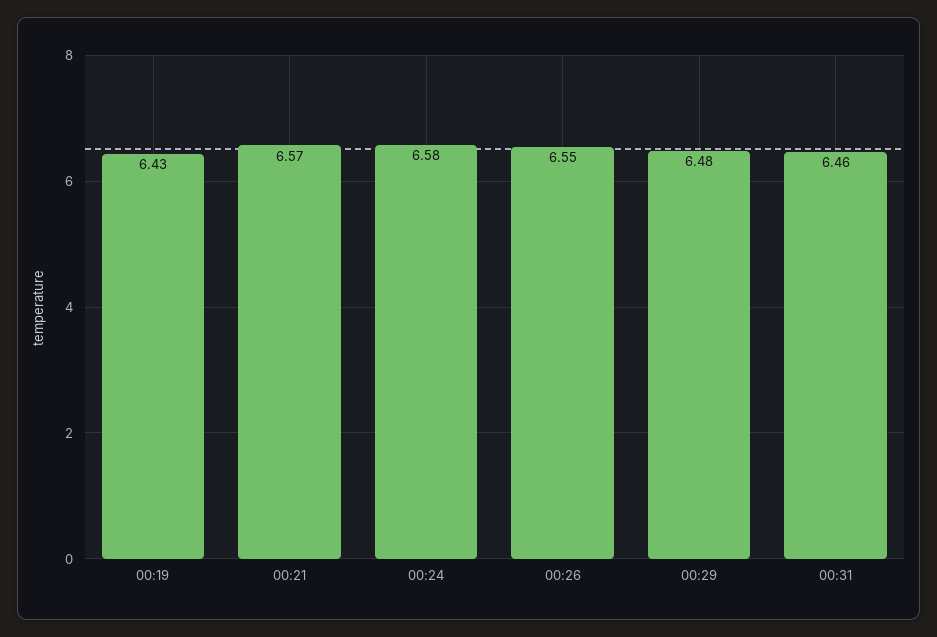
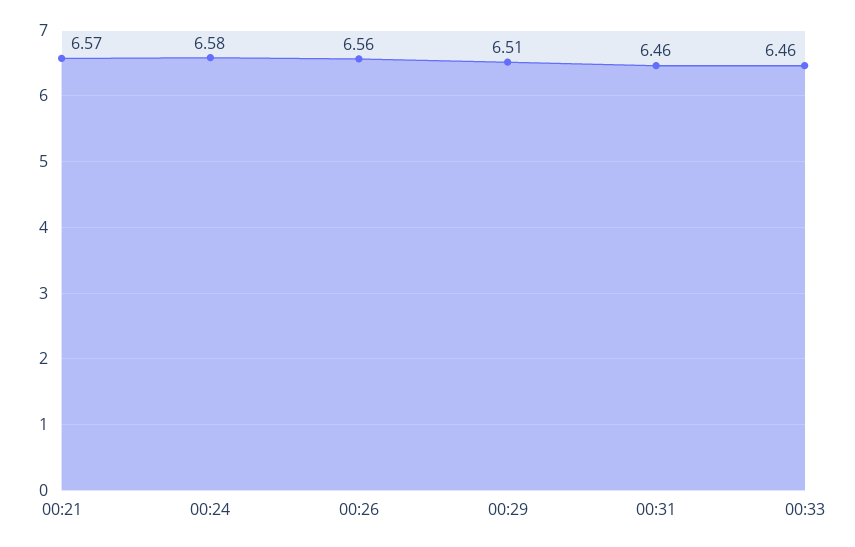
00:19: 6.43 -> none
00:26: 6.55 -> 6.56
00:29: 6.48 -> 6.51
00:33: none -> 6.46

